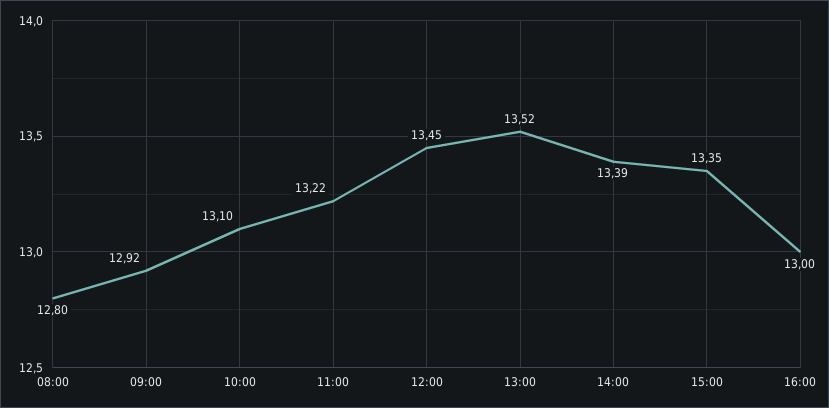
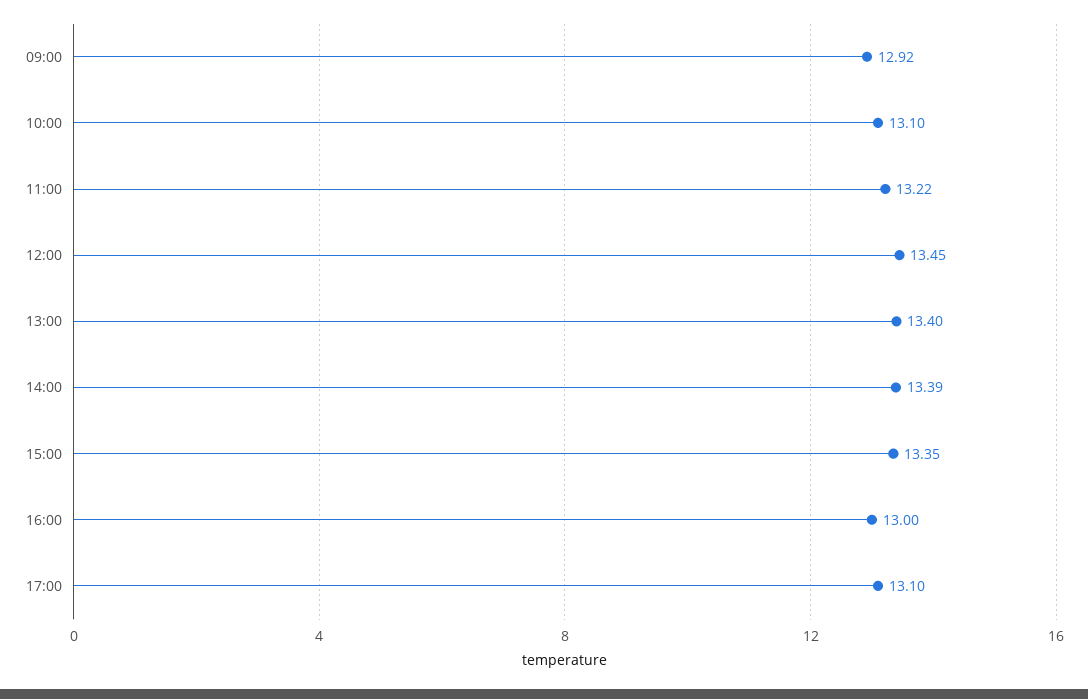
08:00: 12.8 -> none
13:00: 13.52 -> 13.4
17:00: none -> 13.1

